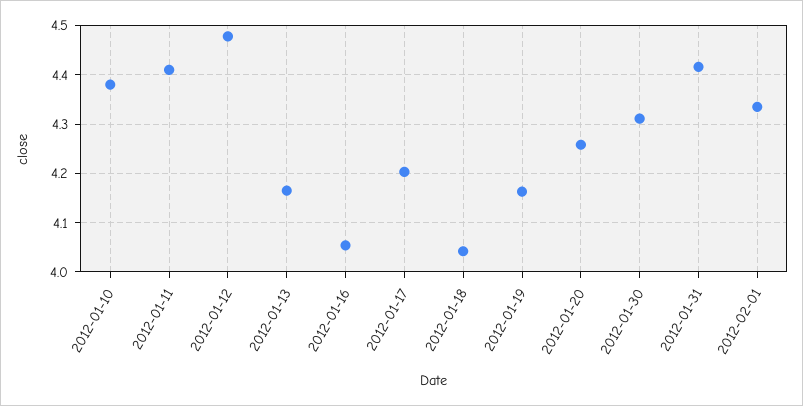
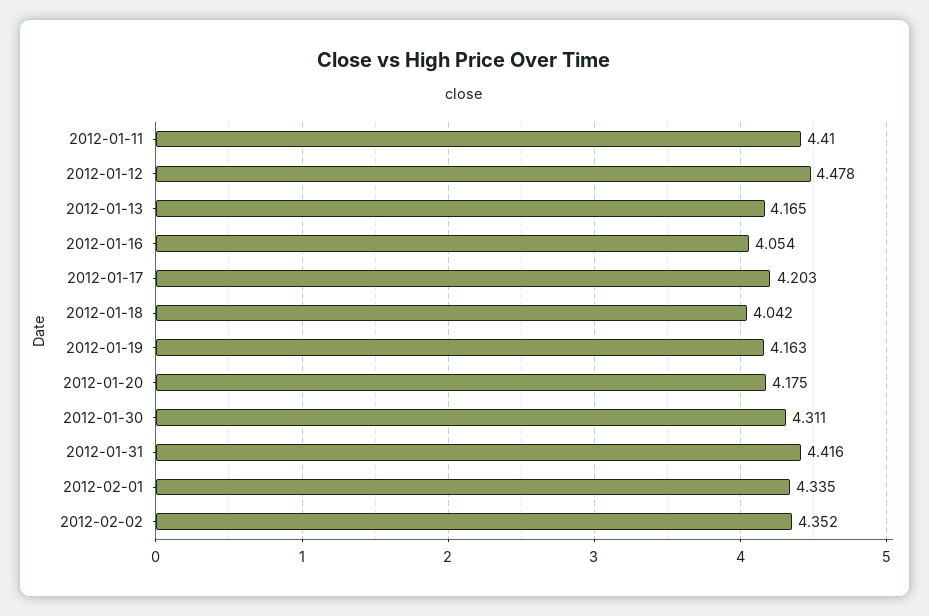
2012-01-10: 4.38 -> none
2012-01-20: 4.26 -> 4.175
2012-02-02: none -> 4.352

